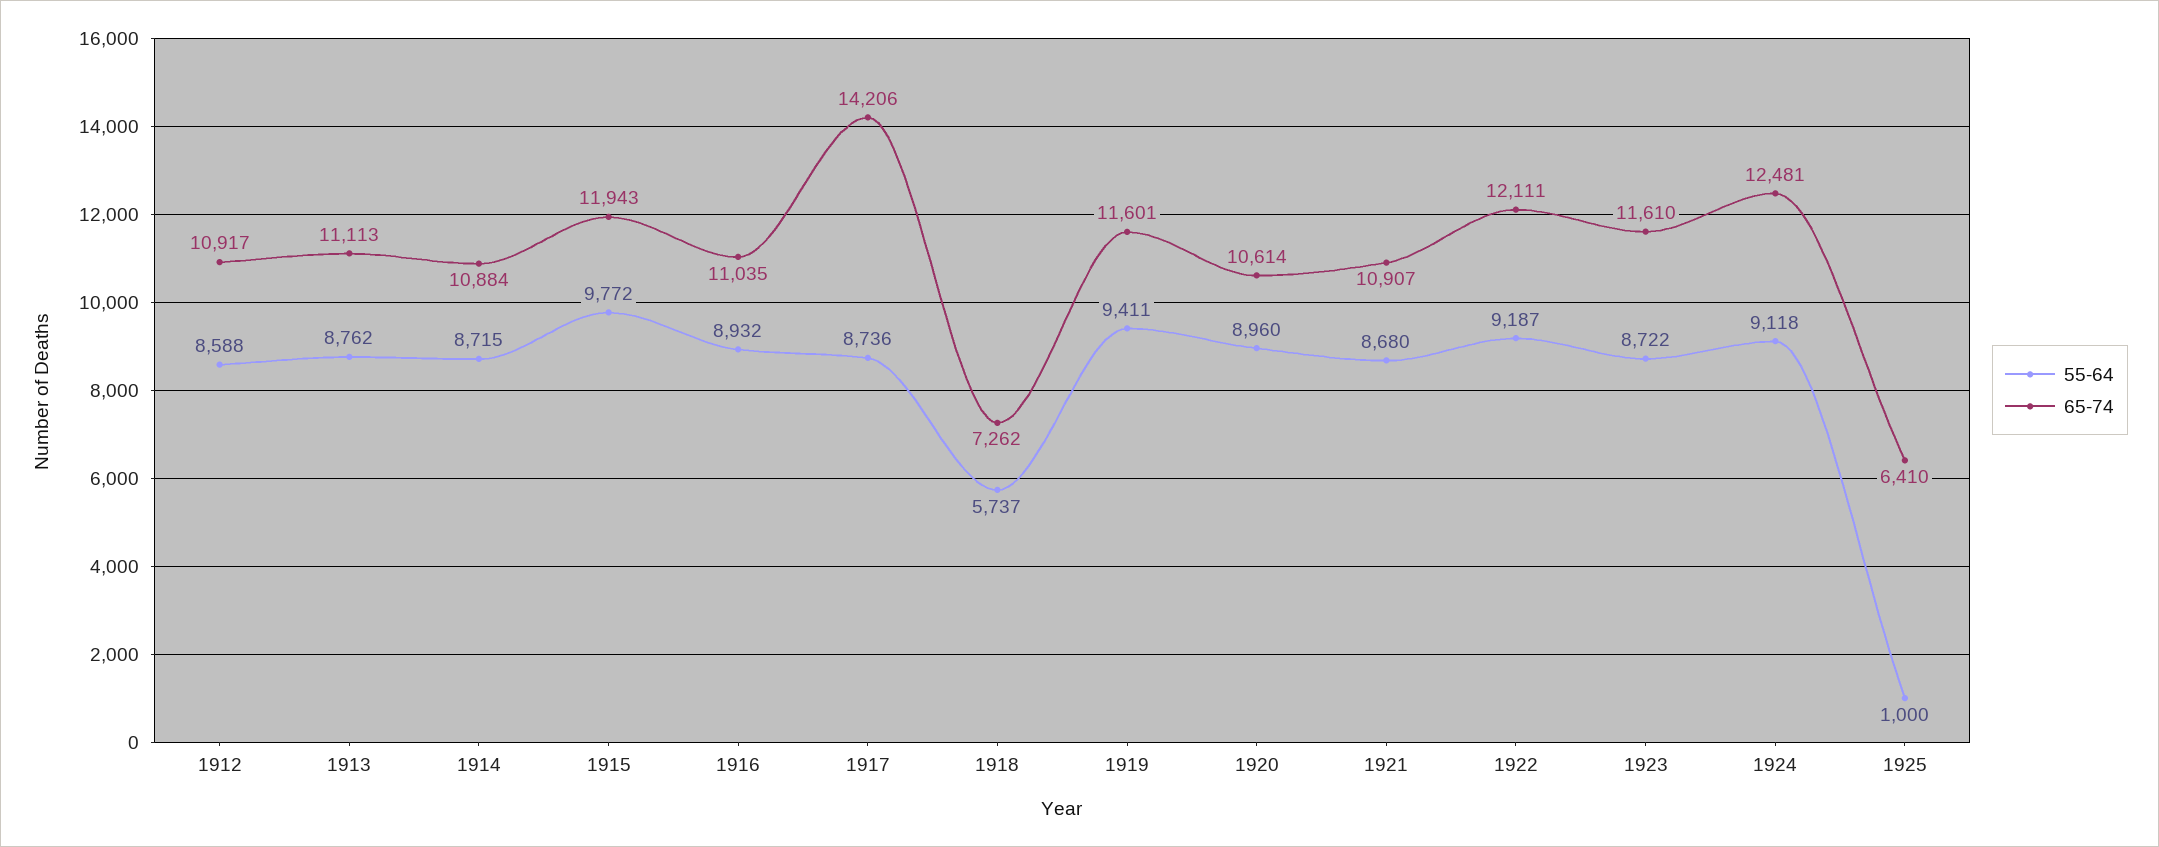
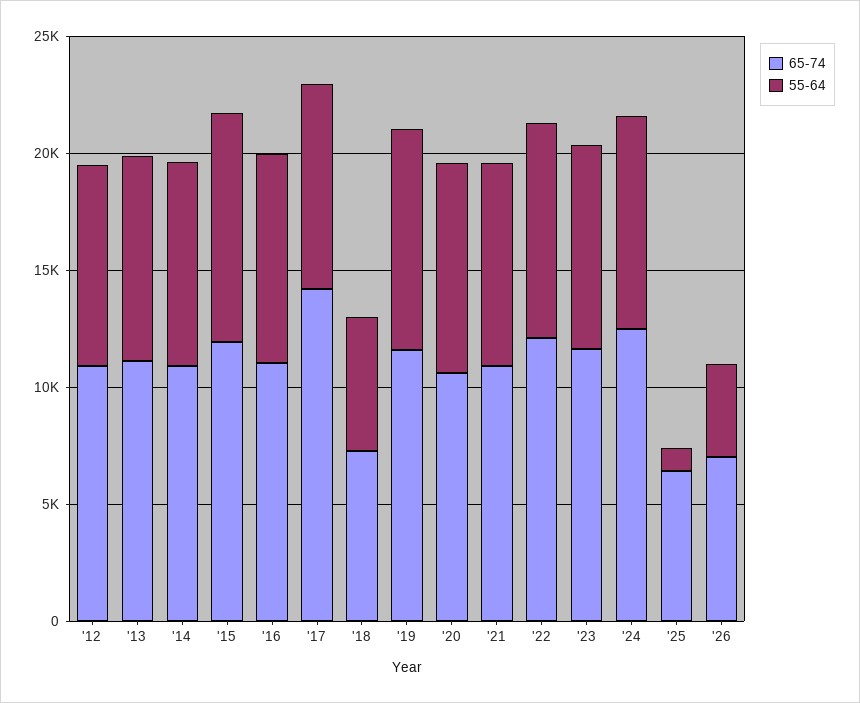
65-74, '26: none -> 7000
55-64, '26: none -> 4000

